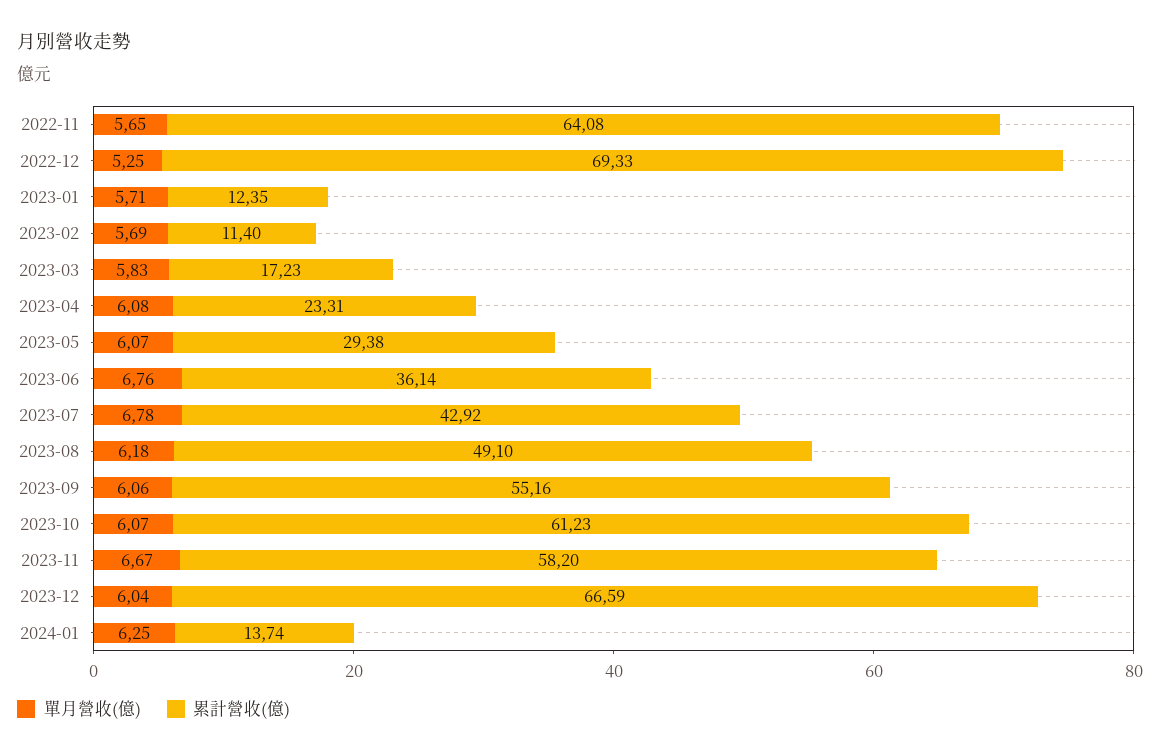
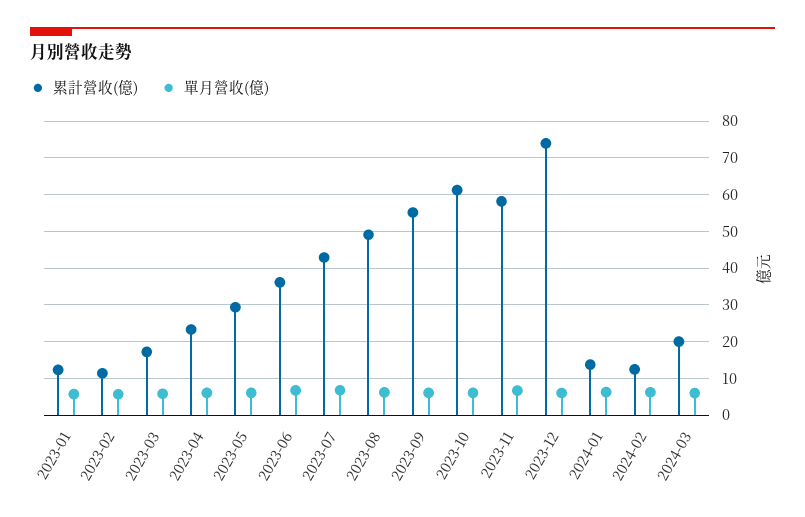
單月營收(億), 2022-11: 5.65 -> none
累計營收(億), 2022-11: 64.08 -> none
單月營收(億), 2022-12: 5.25 -> none
累計營收(億), 2022-12: 69.33 -> none
累計營收(億), 2023-12: 66.59 -> 74
累計營收(億), 2024-02: none -> 12
單月營收(億), 2024-02: none -> 6
累計營收(億), 2024-03: none -> 20
單月營收(億), 2024-03: none -> 6

